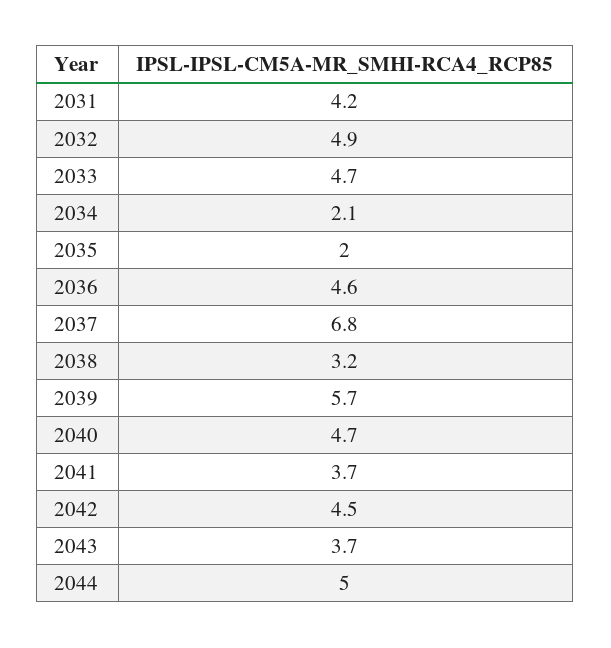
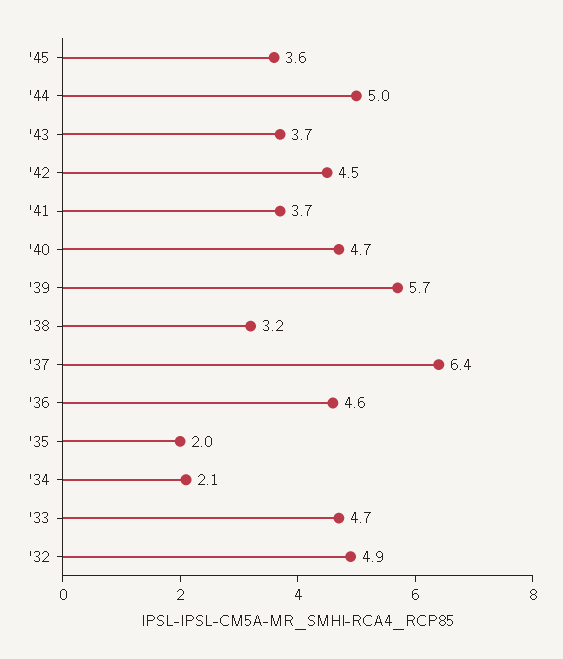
2031: 4.2 -> none
2037: 6.8 -> 6.4
'45: none -> 3.6

